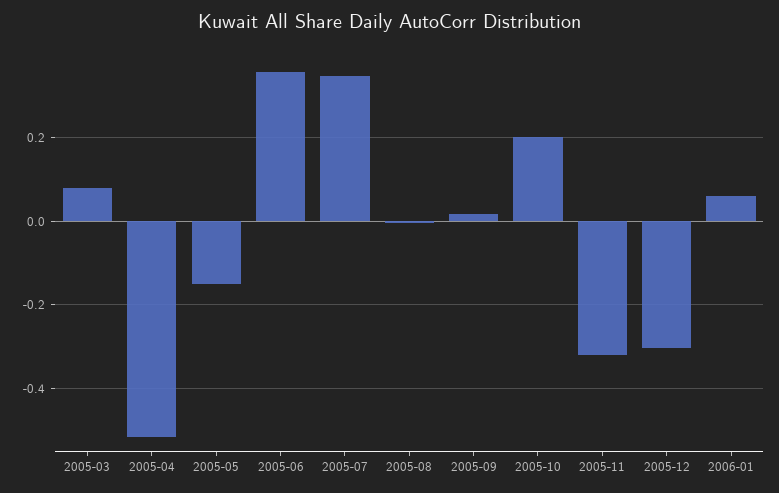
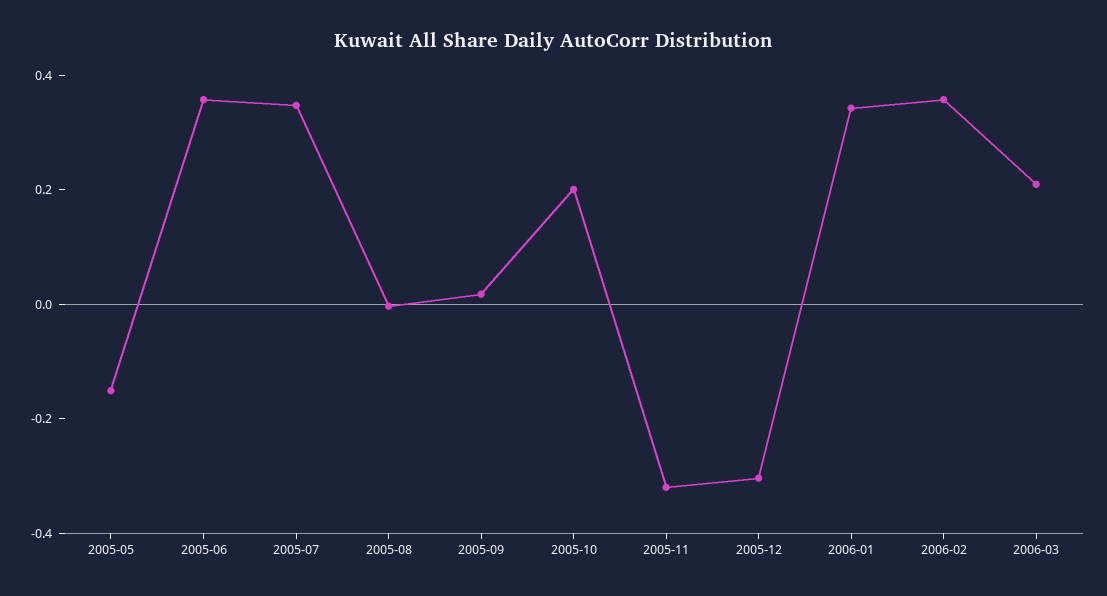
2005-03: 0.08 -> none
2005-04: -0.52 -> none
2006-01: 0.06 -> 0.35
2006-02: none -> 0.35
2006-03: none -> 0.2

